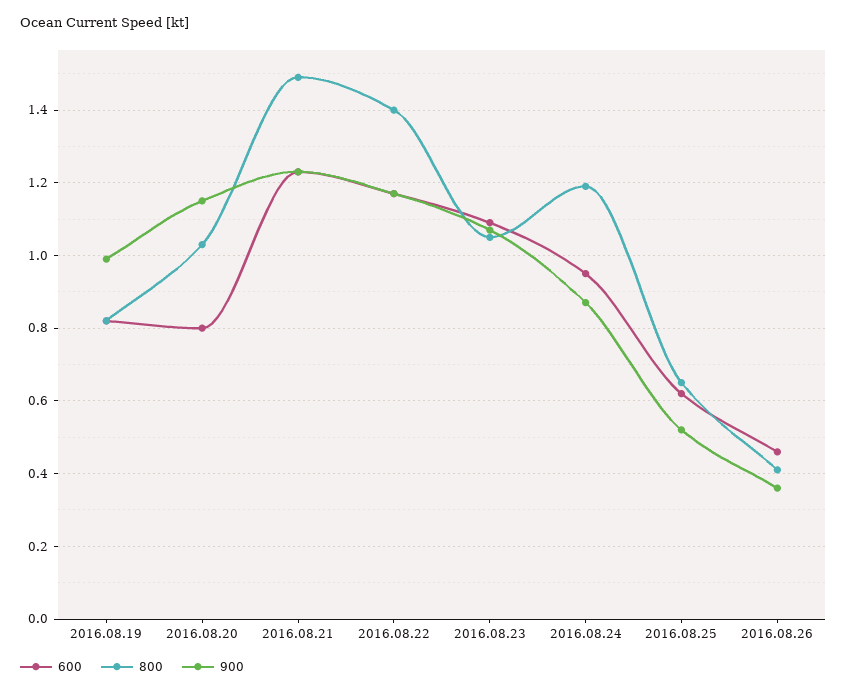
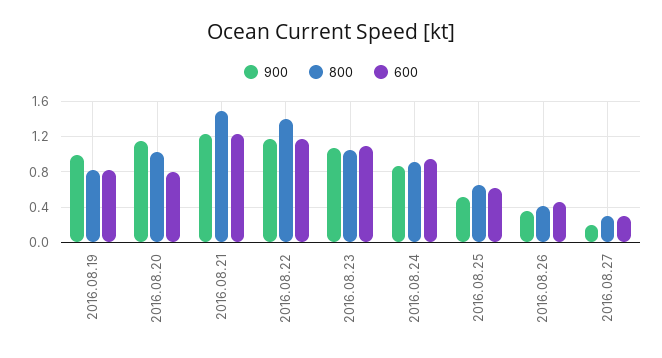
800, 2016.08.24: 1.2 -> 0.9
900, 2016.08.27: none -> 0.2
800, 2016.08.27: none -> 0.3
600, 2016.08.27: none -> 0.3

